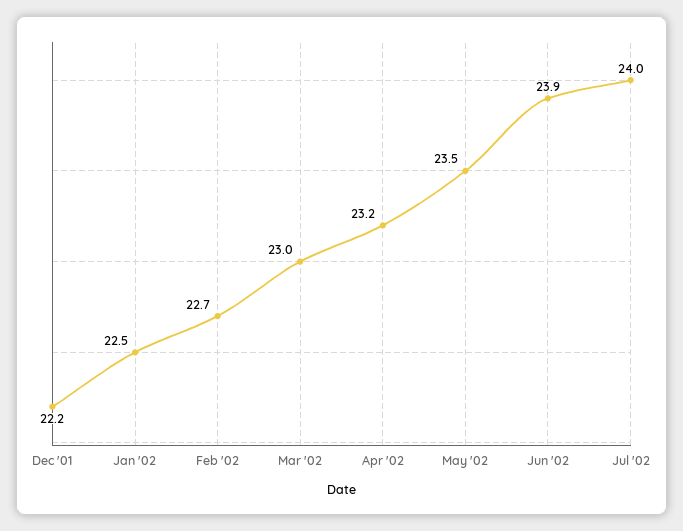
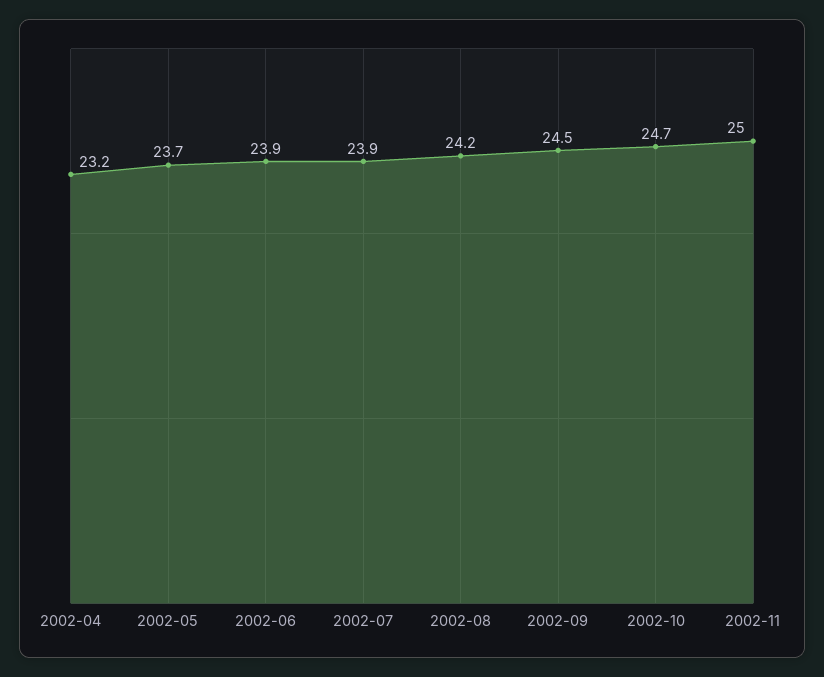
Dec '01: 22.2 -> none
Jan '02: 22.5 -> none
Feb '02: 22.7 -> none
Mar '02: 23 -> none
May '02: 23.5 -> 23.7
Jul '02: 24 -> 23.9
2002-08: none -> 24.2
2002-09: none -> 24.5
2002-10: none -> 24.7
2002-11: none -> 25

